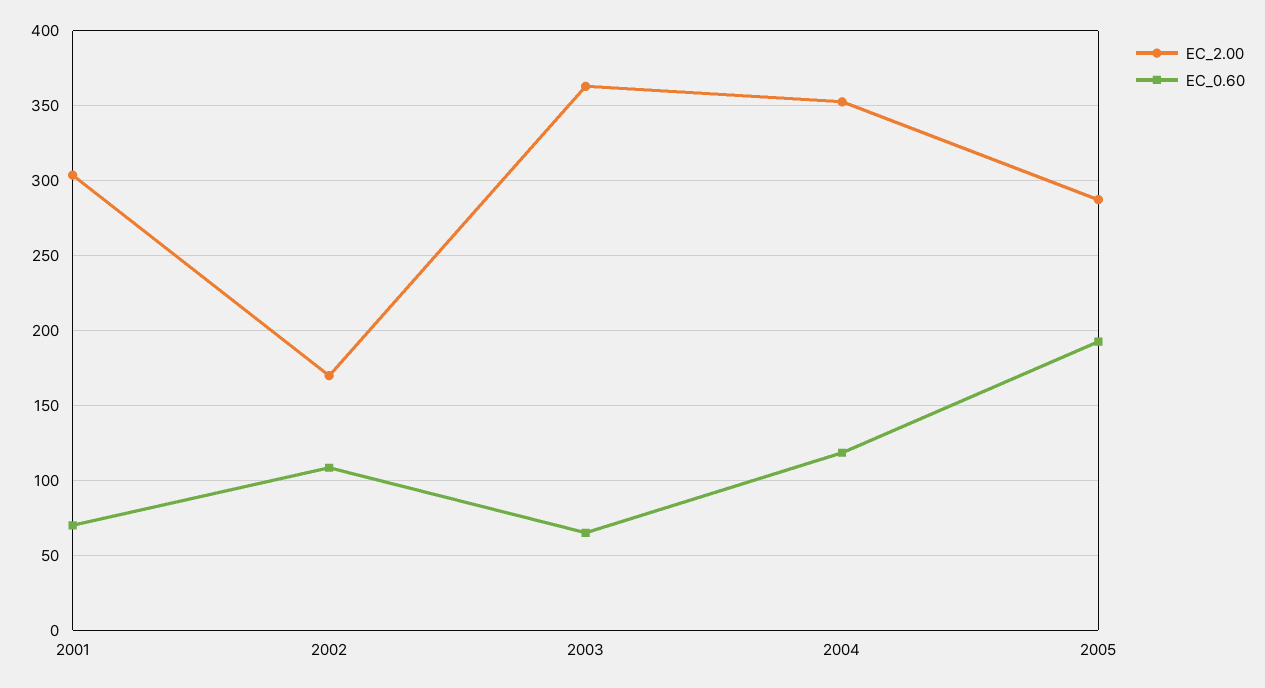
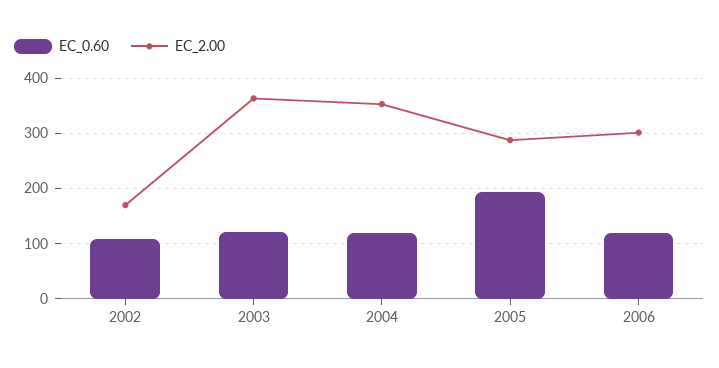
EC_2.00, 2001: 305 -> none
EC_0.60, 2001: 70 -> none
EC_0.60, 2003: 65 -> 120
EC_0.60, 2006: none -> 120
EC_2.00, 2006: none -> 300

